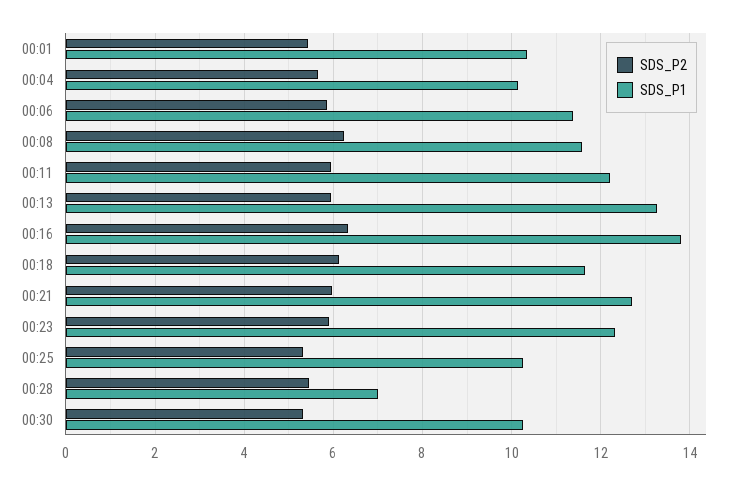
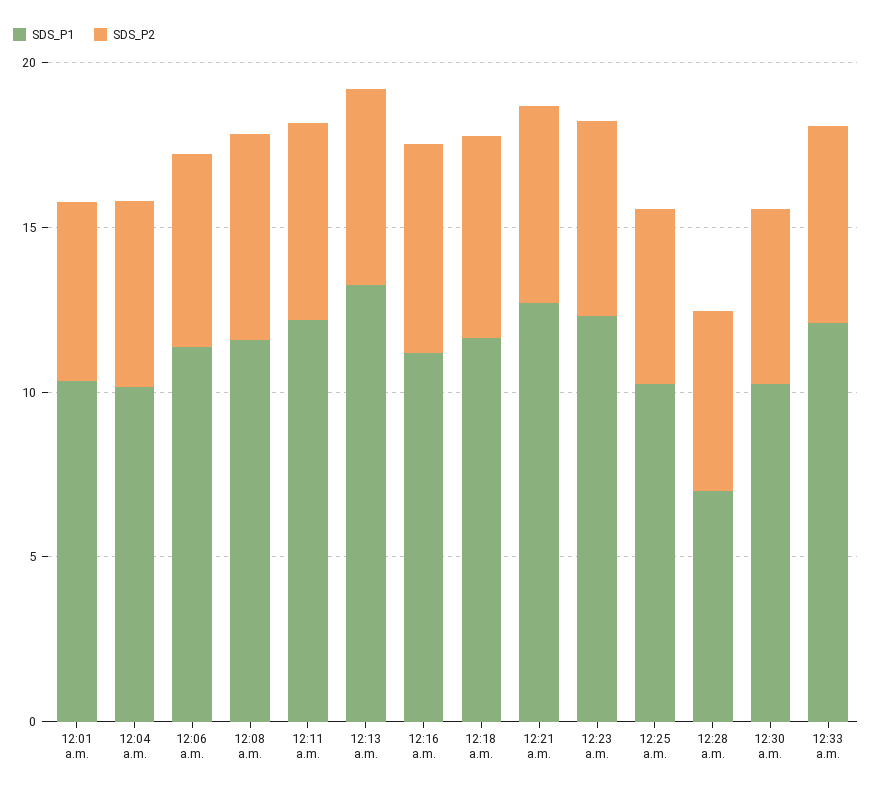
SDS_P1, 00:16: 13.8 -> 11
SDS_P1, 12:33 a.m.: none -> 12
SDS_P2, 12:33 a.m.: none -> 6

